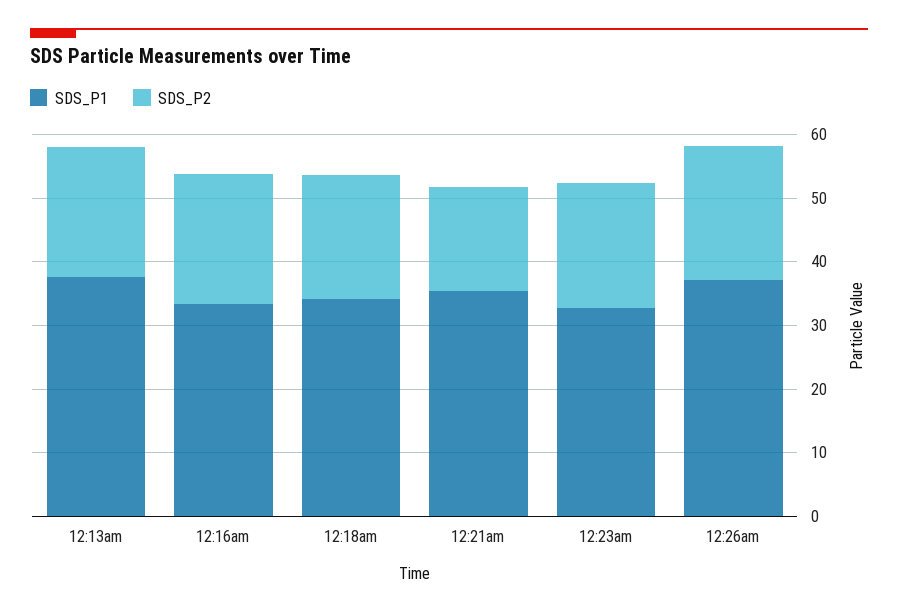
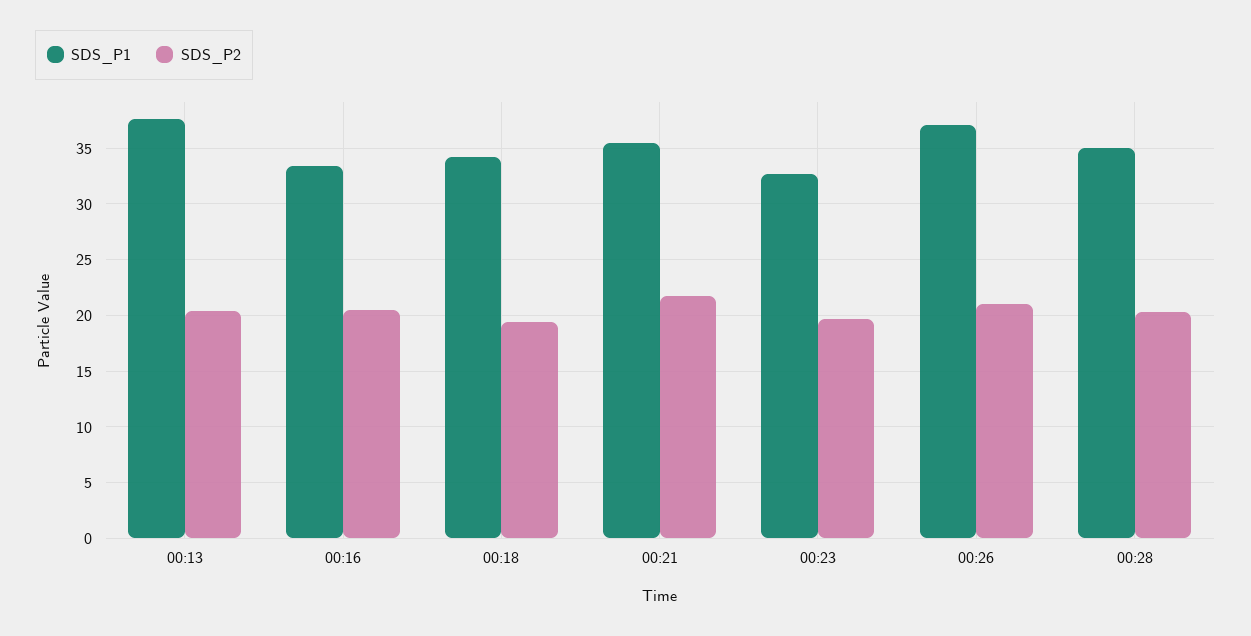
SDS_P2, 12:21am: 16 -> 22
SDS_P1, 00:28: none -> 35
SDS_P2, 00:28: none -> 20

